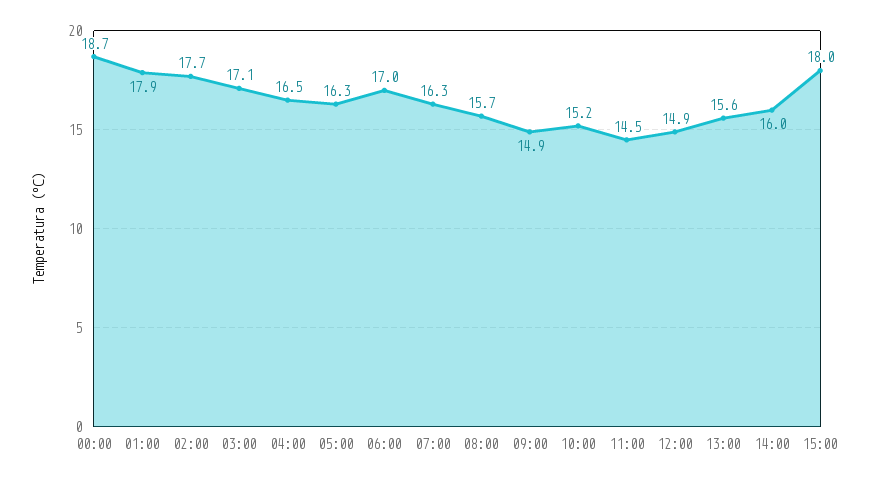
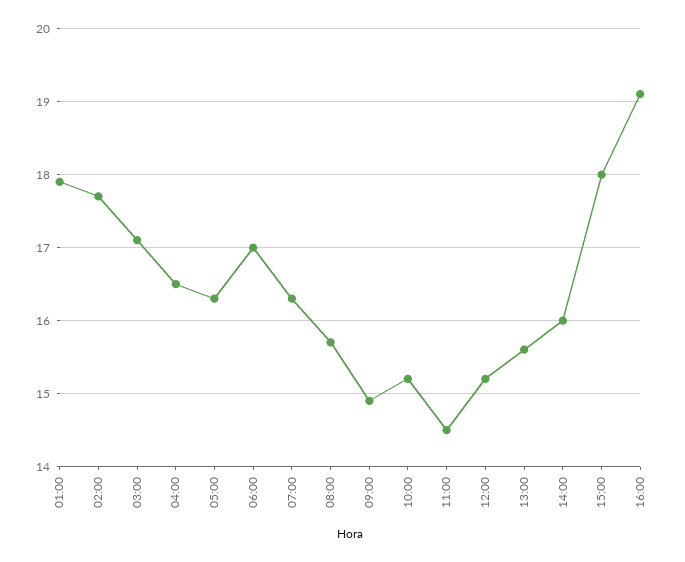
00:00: 18.7 -> none
12:00: 14.9 -> 15.2
16:00: none -> 19.1

